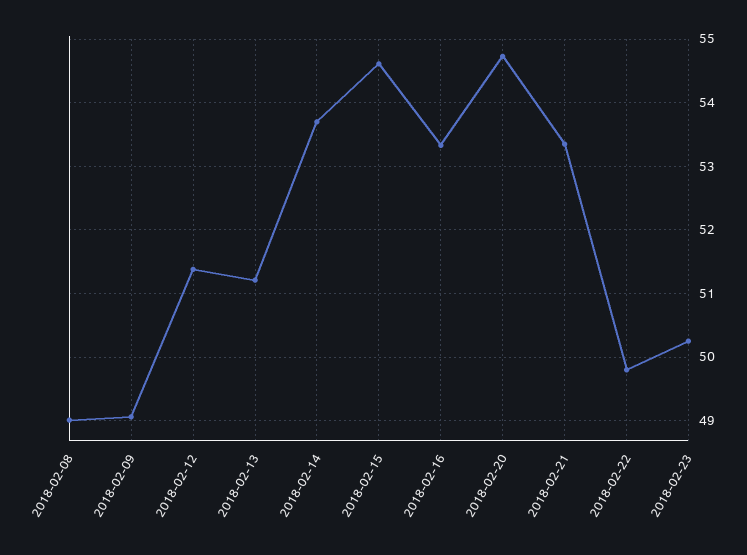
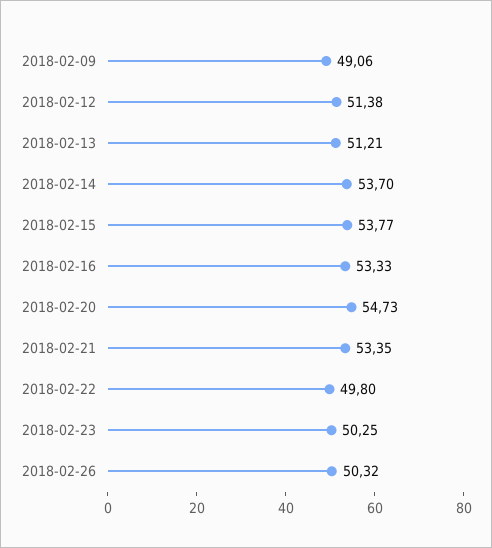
2018-02-08: 49 -> none
2018-02-15: 54.6 -> 53.77
2018-02-26: none -> 50.32

